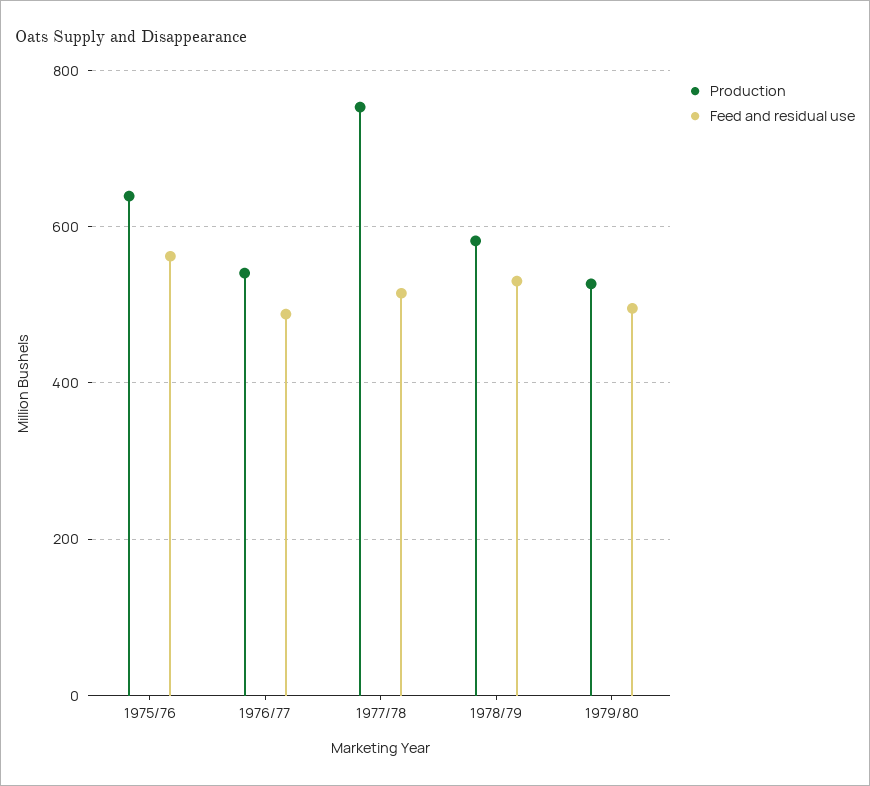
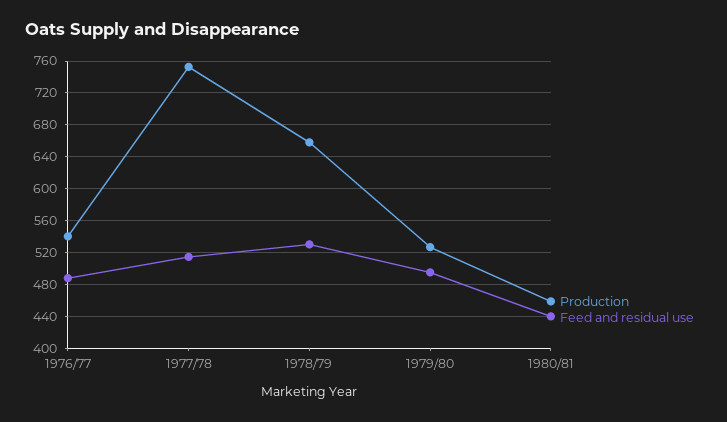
Production, 1975/76: 640 -> none
Feed and residual use, 1975/76: 560 -> none
Production, 1978/79: 580 -> 660
Production, 1980/81: none -> 460
Feed and residual use, 1980/81: none -> 440

